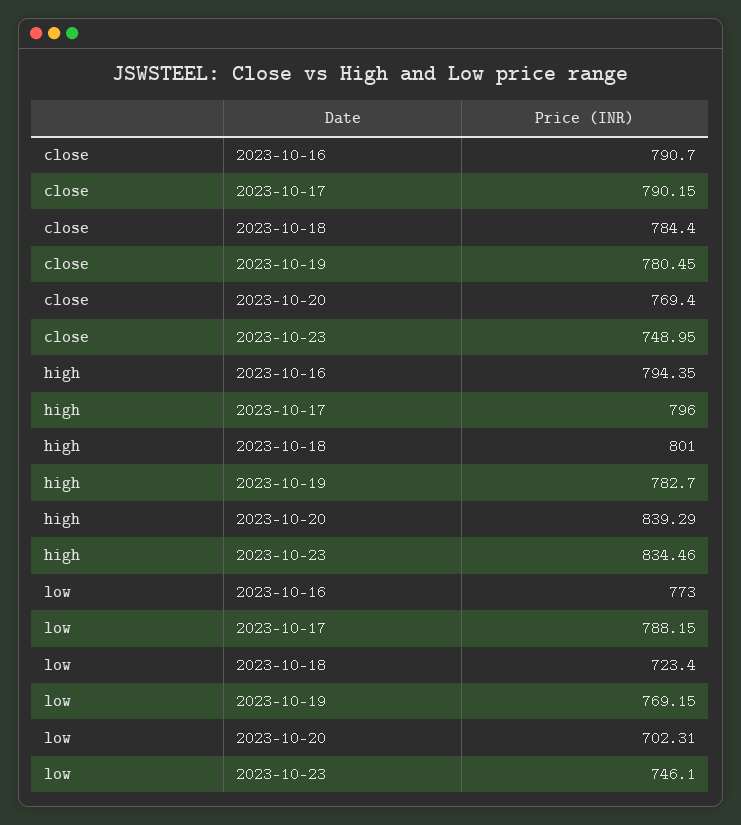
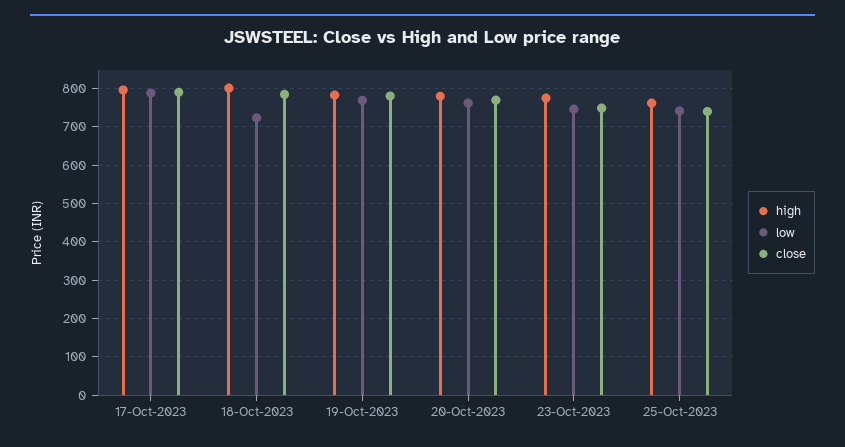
close, 2023-10-16: 790.7 -> none
high, 2023-10-16: 794.35 -> none
high, 2023-10-20: 839.29 -> 780
high, 2023-10-23: 834.46 -> 780
low, 2023-10-16: 773 -> none
low, 2023-10-20: 702.31 -> 760
high, 25-Oct-2023: none -> 760
low, 25-Oct-2023: none -> 740
close, 25-Oct-2023: none -> 740

